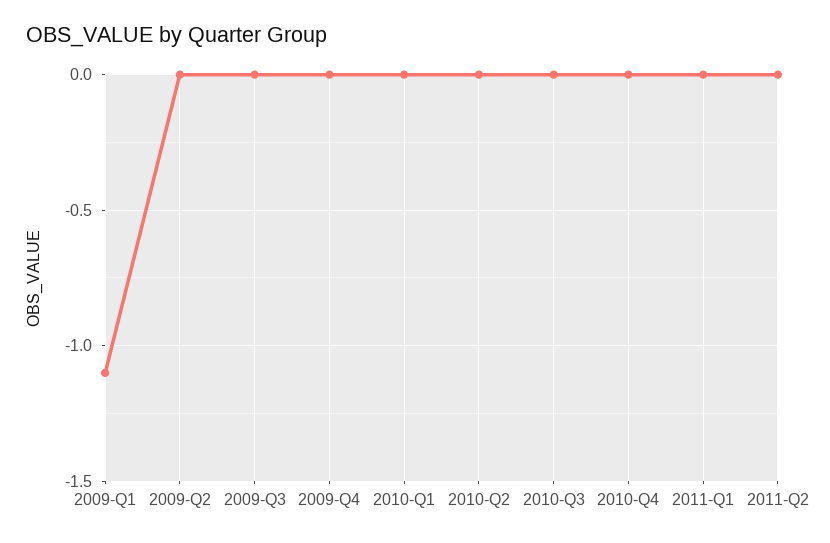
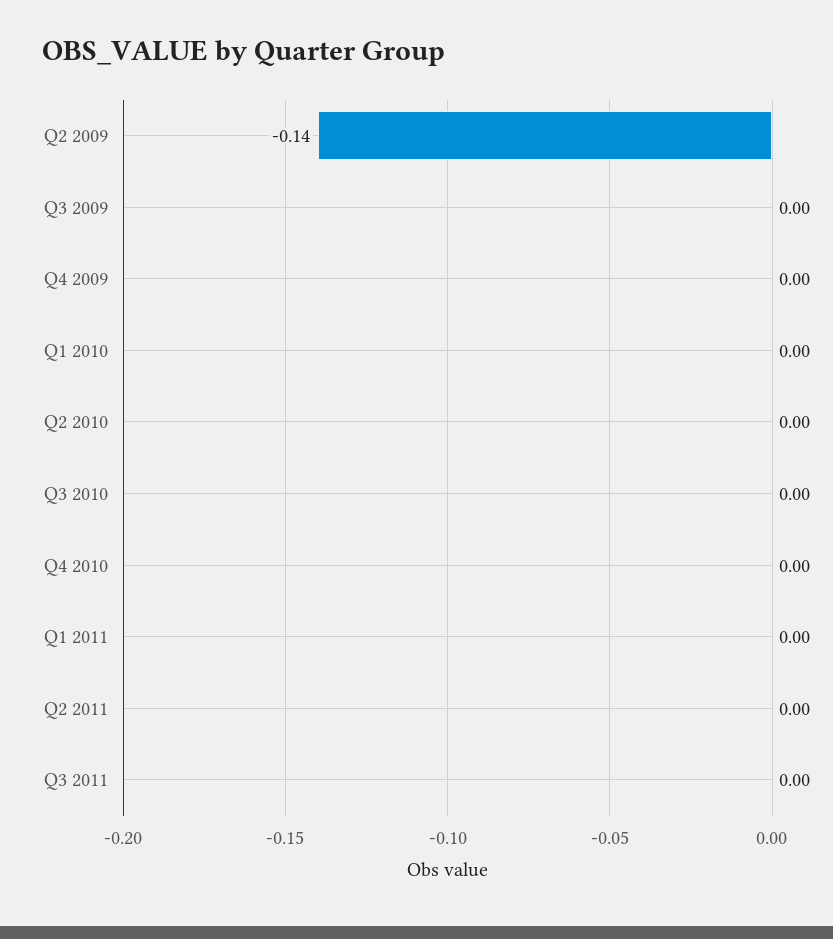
2009-Q1: -1.1 -> none
2009-Q2: 0 -> -0.14
Q3 2011: none -> 0

